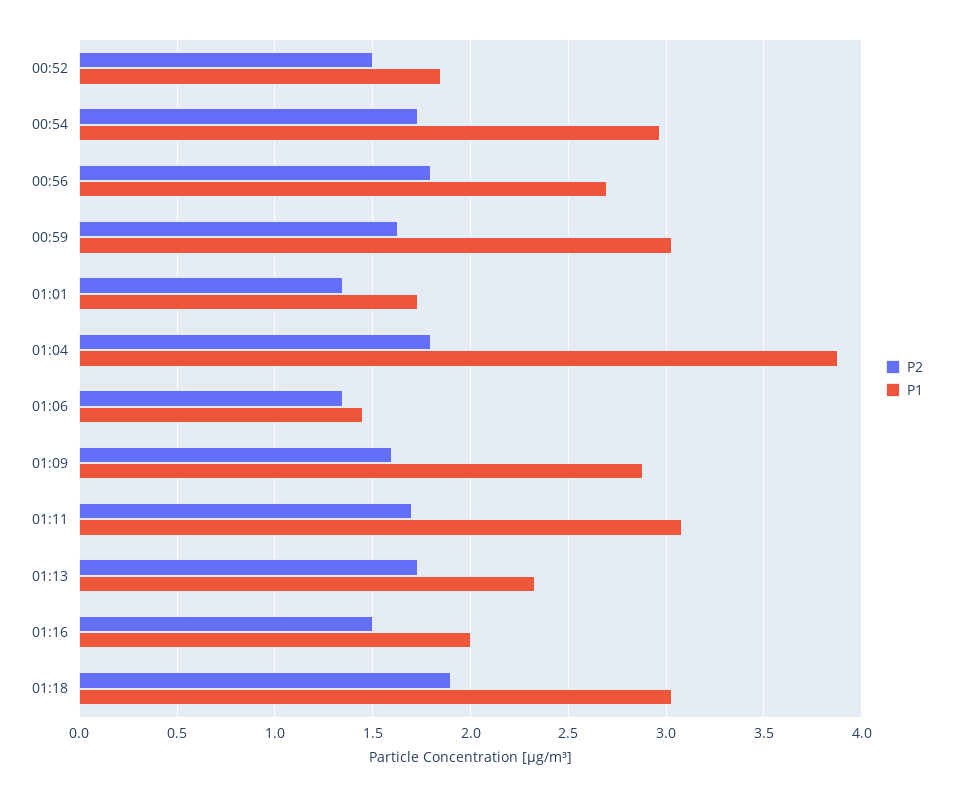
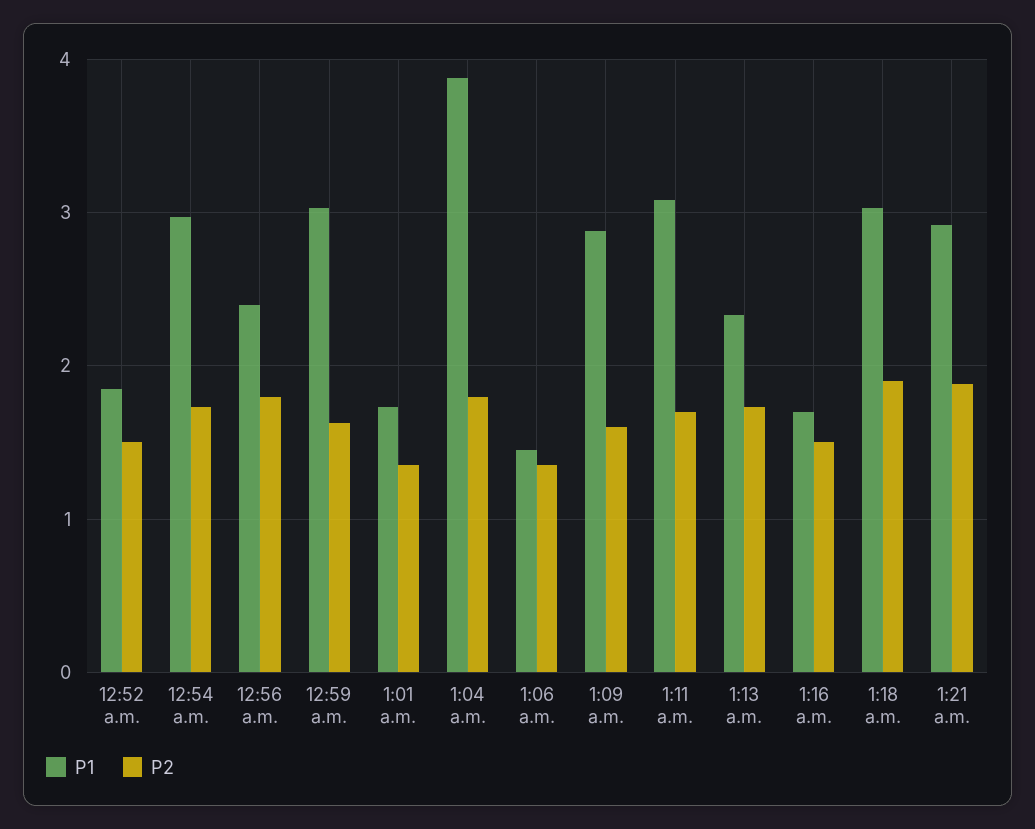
P1, 00:56: 2.7 -> 2.4
P1, 01:16: 2 -> 1.7
P1, 1:21 a.m.: none -> 2.9
P2, 1:21 a.m.: none -> 1.9

